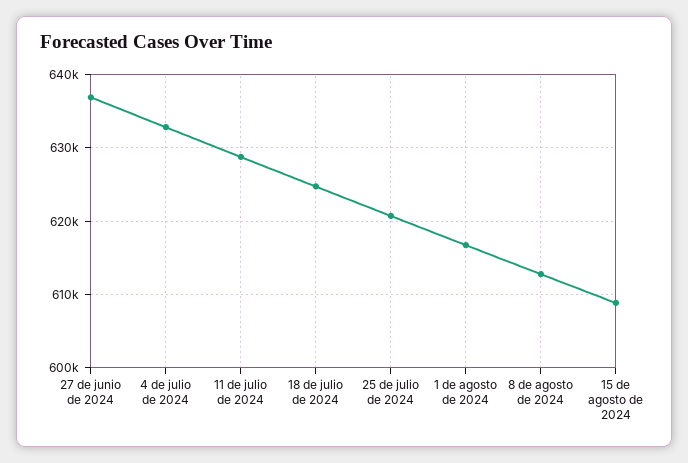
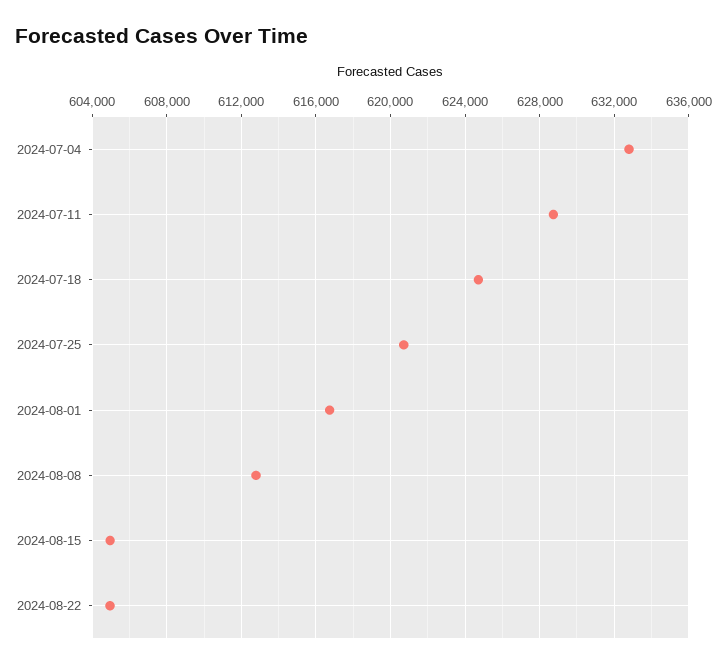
27 de junio de 2024: 637000 -> none
15 de agosto de 2024: 609000 -> 605000
2024-08-22: none -> 605000

